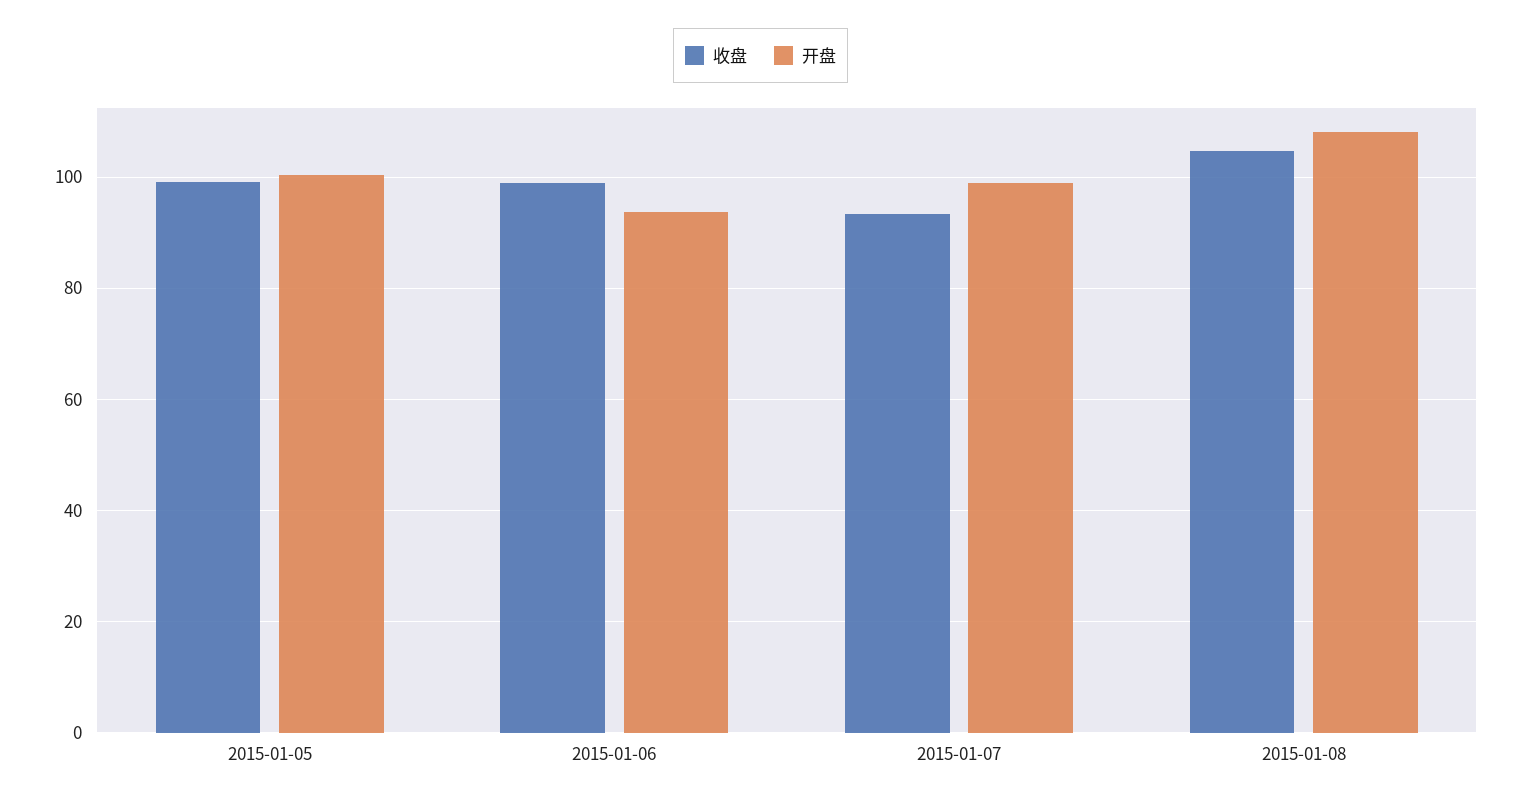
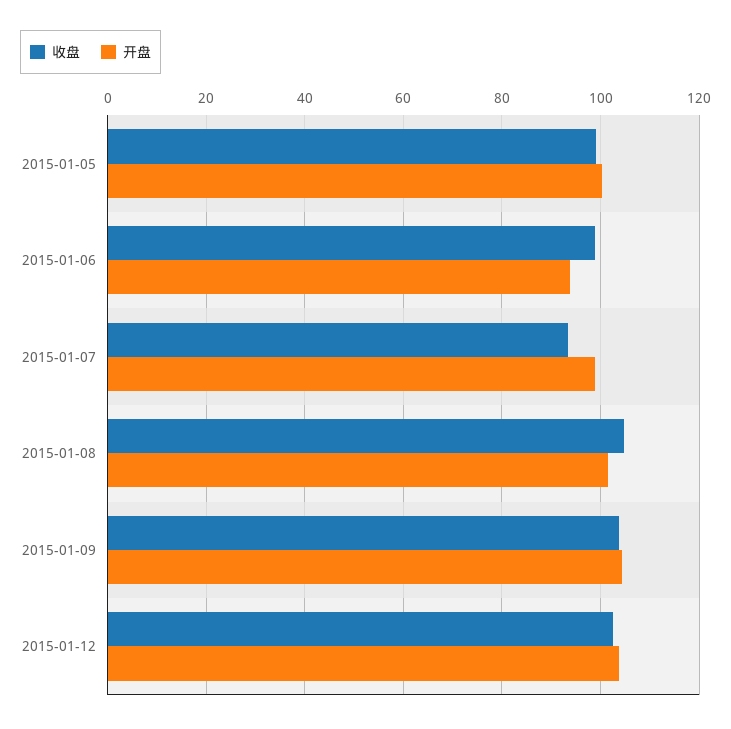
开盘, 2015-01-08: 108 -> 102
收盘, 2015-01-09: none -> 104
开盘, 2015-01-09: none -> 104
收盘, 2015-01-12: none -> 102
开盘, 2015-01-12: none -> 104

